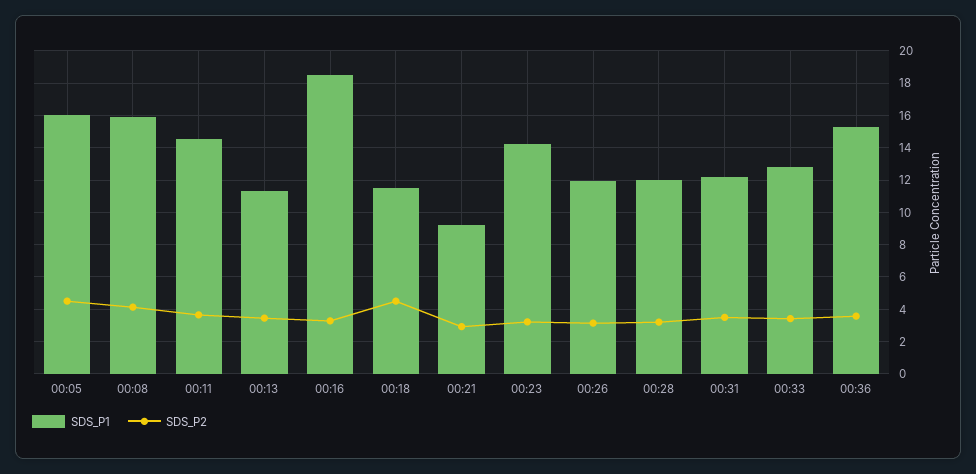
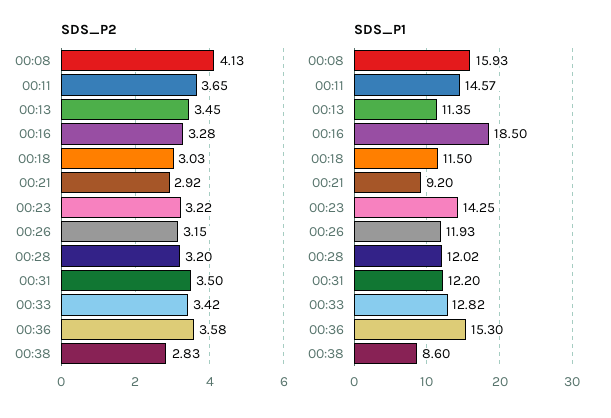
SDS_P1, 00:05: 16 -> none
SDS_P2, 00:05: 4.5 -> none
SDS_P2, 00:18: 4.5 -> 3.03
SDS_P2, 00:38: none -> 2.83
SDS_P1, 00:38: none -> 8.6

